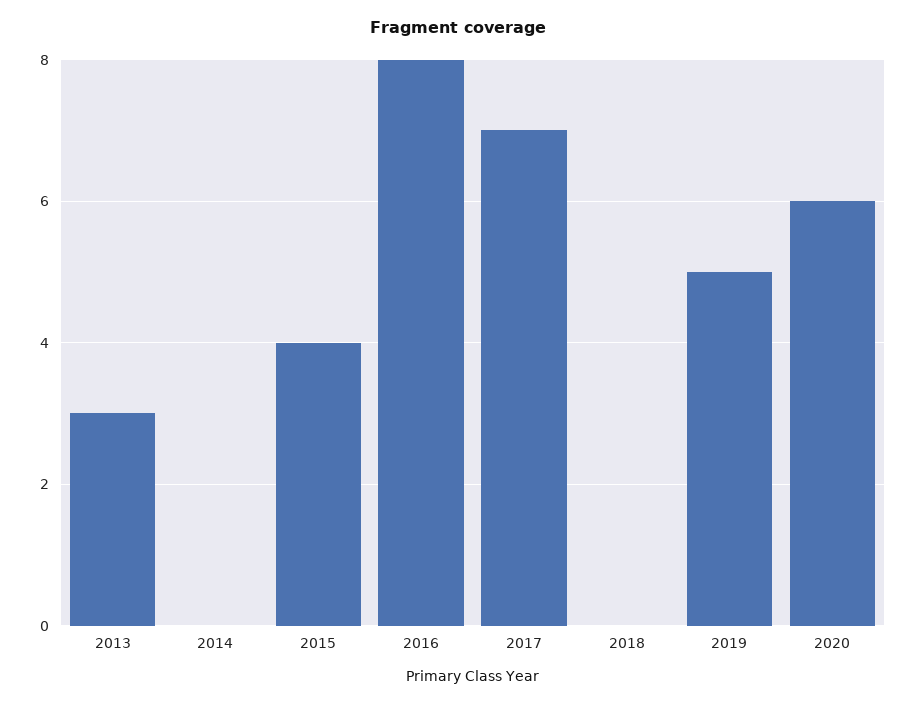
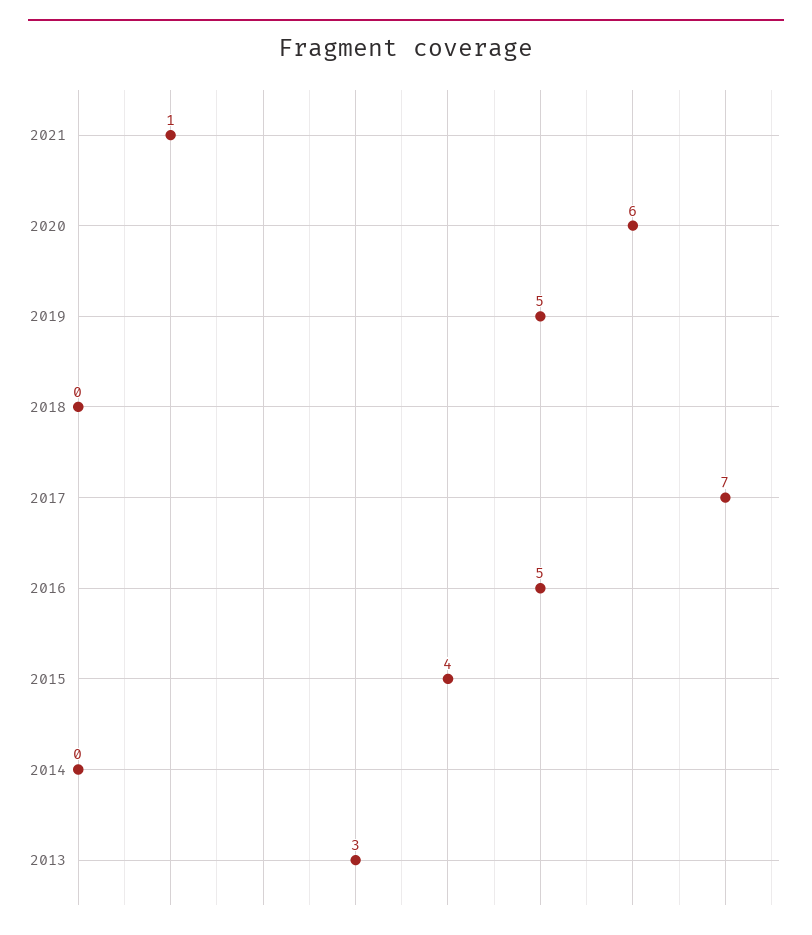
2016: 8 -> 5
2021: none -> 1

